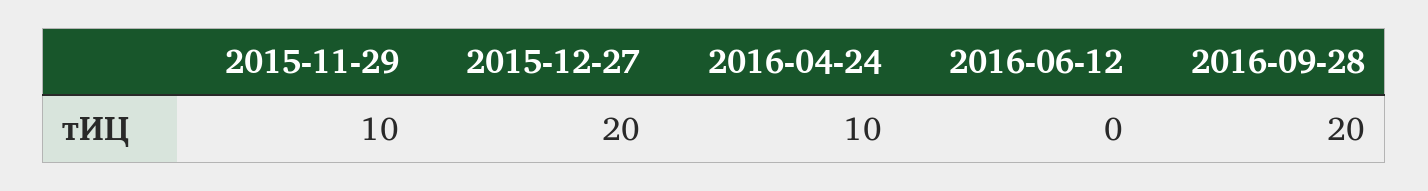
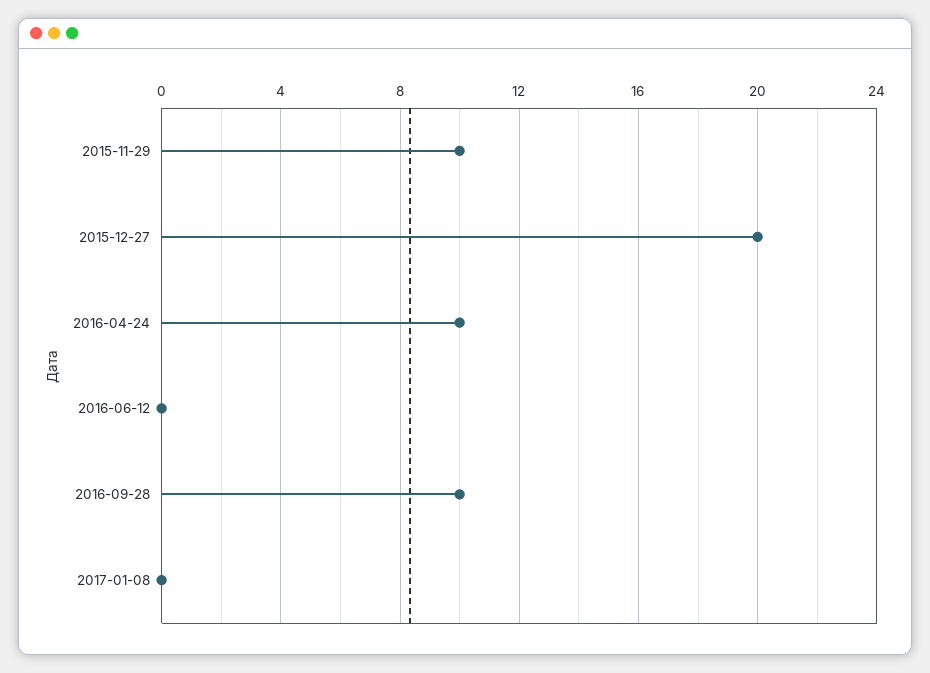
2016-09-28: 20 -> 10
2017-01-08: none -> 0

